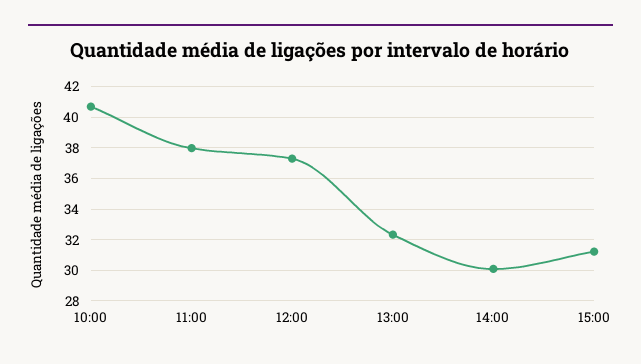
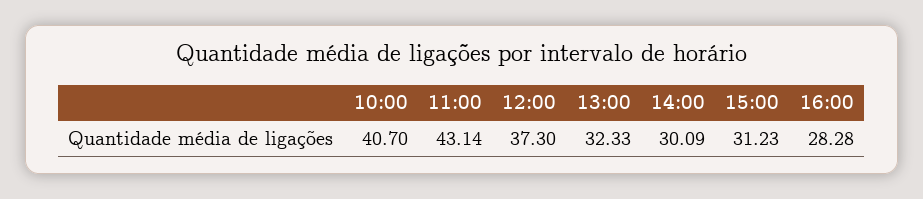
11:00: 38 -> 43.14
16:00: none -> 28.28

